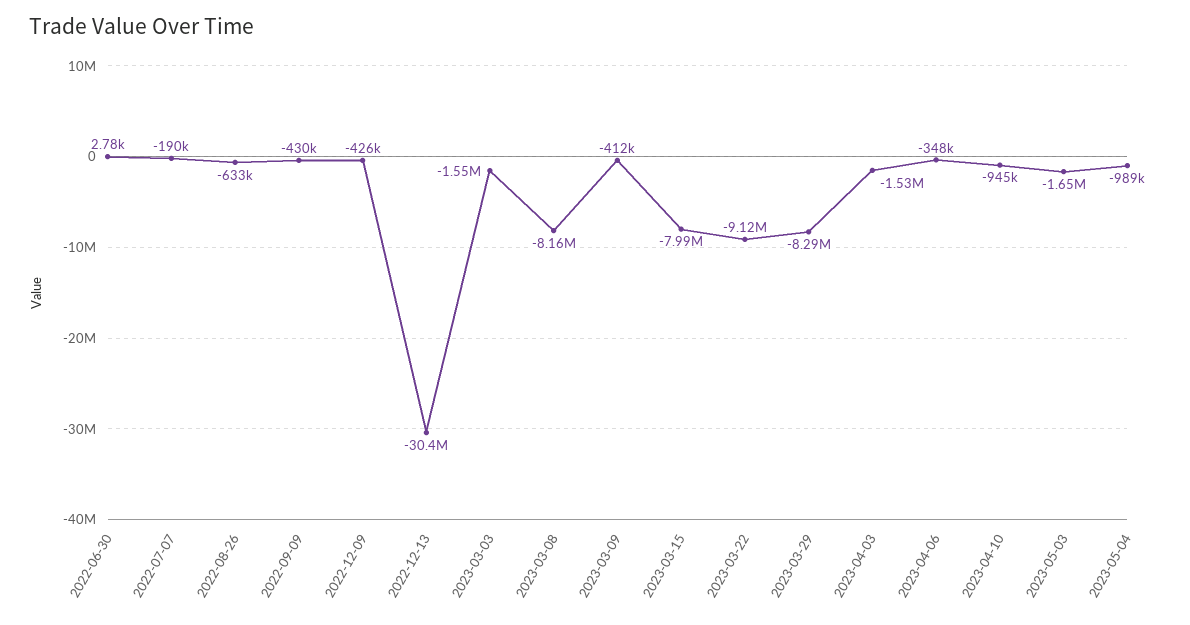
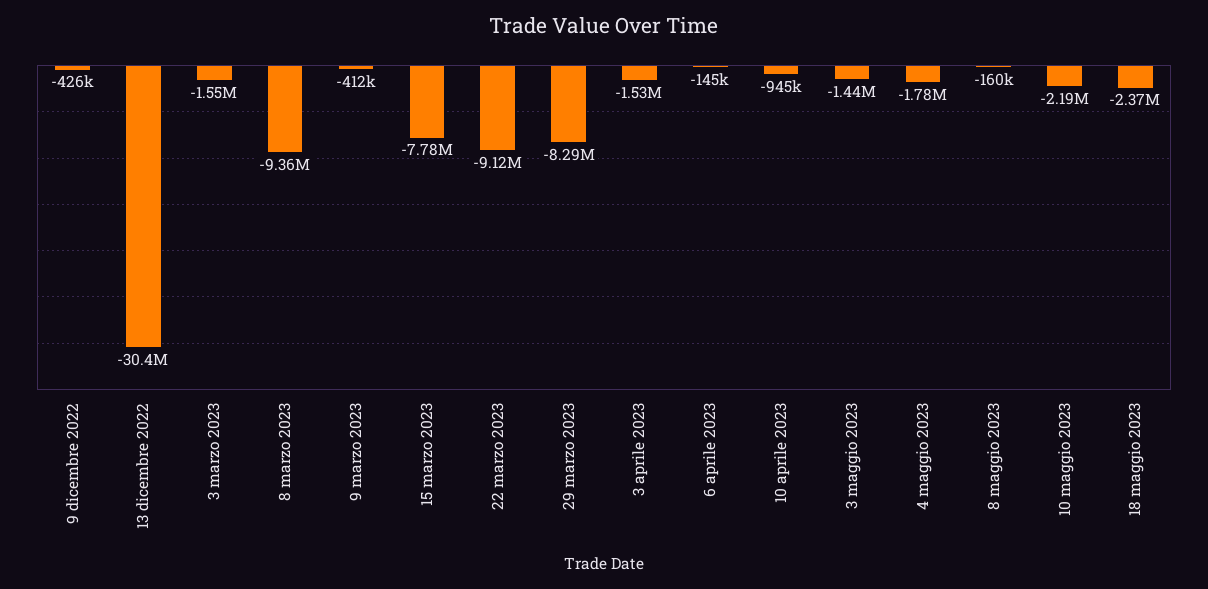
2022-06-30: 2780 -> none
2022-07-07: -190000 -> none
2022-08-26: -633000 -> none
2022-09-09: -430000 -> none
2023-03-08: -8160000 -> -9360000
2023-03-15: -7990000 -> -7780000
2023-04-06: -348000 -> -145000
2023-05-03: -1650000 -> -1440000
2023-05-04: -989000 -> -1780000
8 maggio 2023: none -> -160000
10 maggio 2023: none -> -2190000
18 maggio 2023: none -> -2370000

